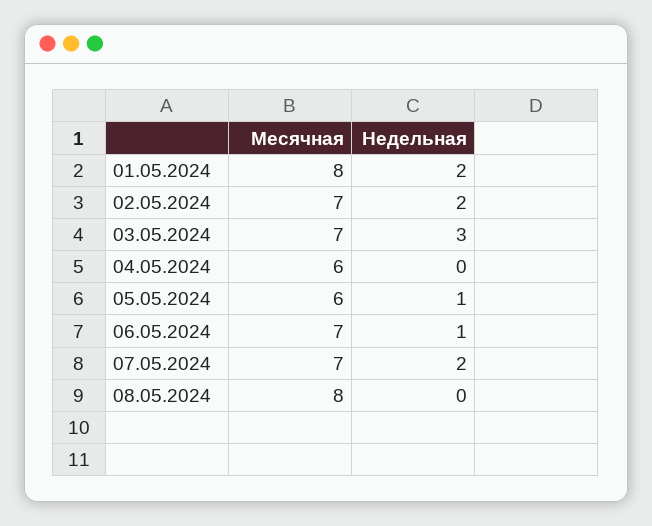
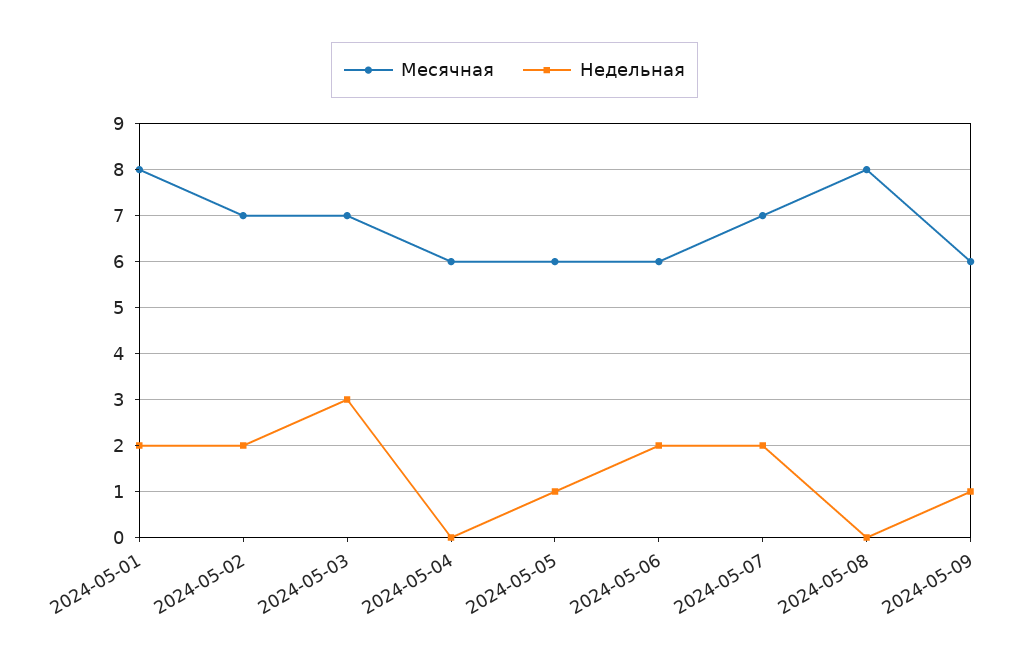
Месячная, 06.05.2024: 7 -> 6
Недельная, 06.05.2024: 1 -> 2
Месячная, 2024-05-09: none -> 6
Недельная, 2024-05-09: none -> 1

